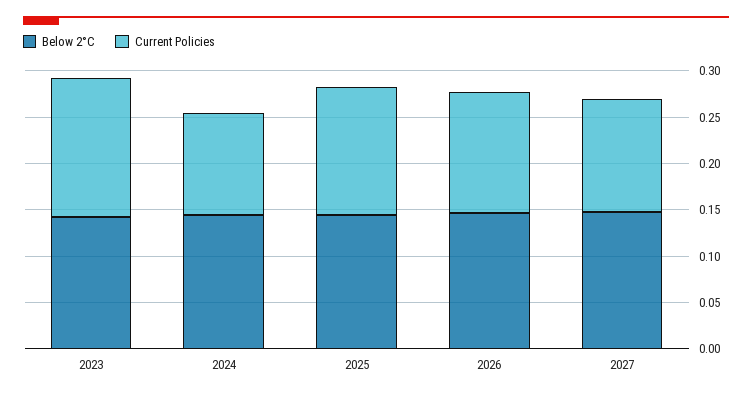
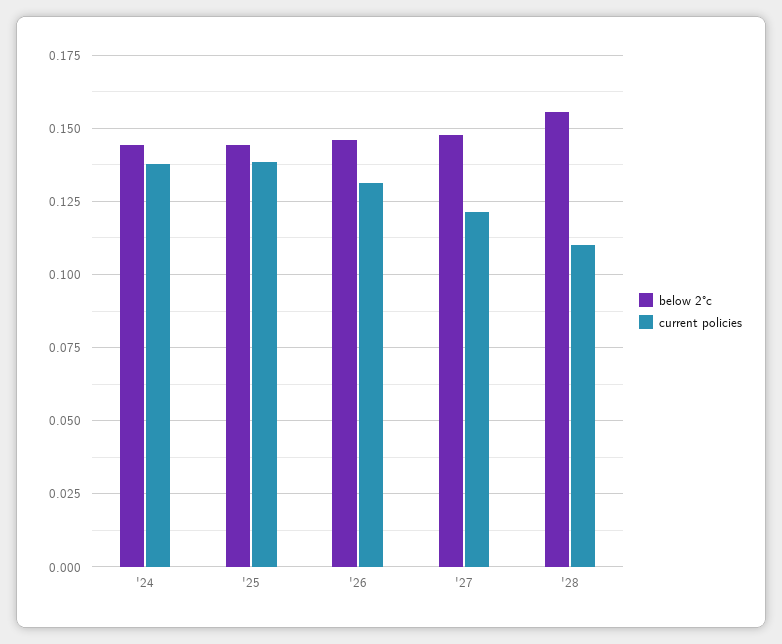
Below 2°C, 2023: 0.14 -> none
Current Policies, 2023: 0.15 -> none
Current Policies, 2024: 0.11 -> 0.1375
Below 2°C, '28: none -> 0.155
Current Policies, '28: none -> 0.11

